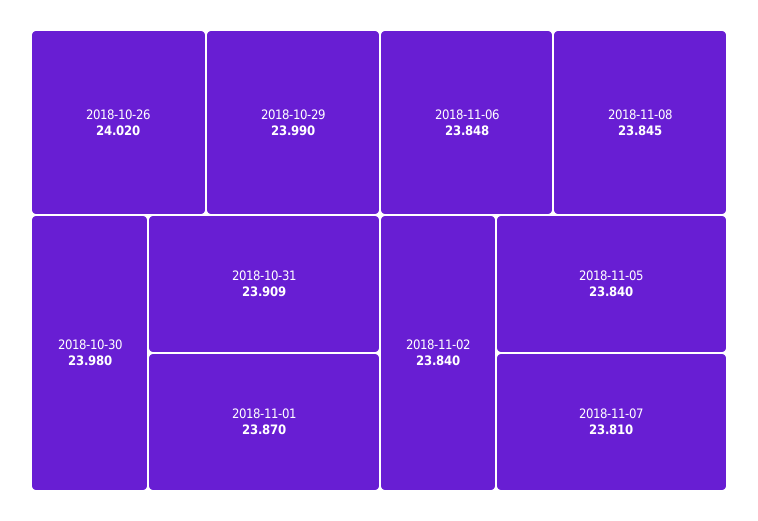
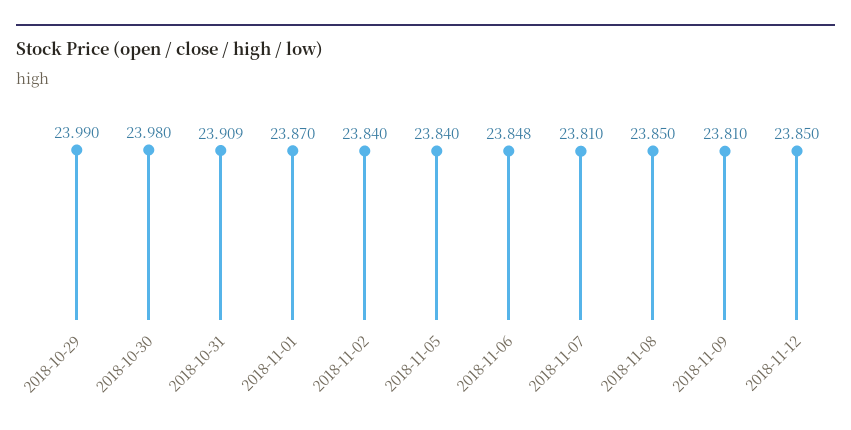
2018-10-26: 24.02 -> none
2018-11-08: 23.845 -> 23.85
2018-11-09: none -> 23.81
2018-11-12: none -> 23.85

